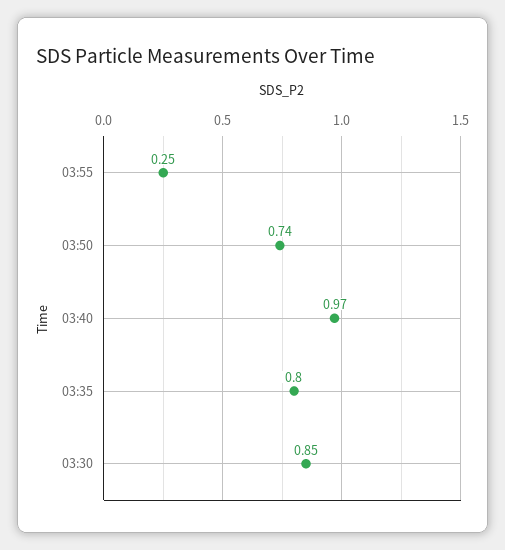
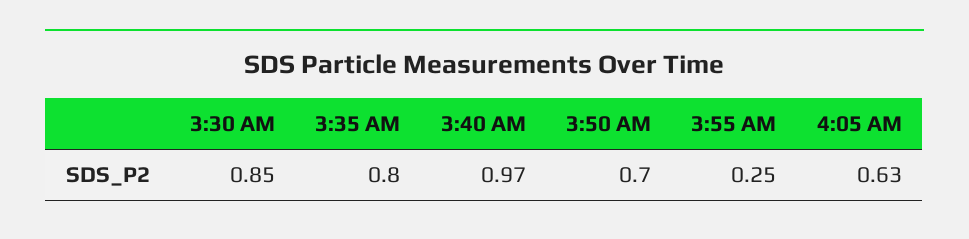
03:50: 0.74 -> 0.7
4:05 AM: none -> 0.63

